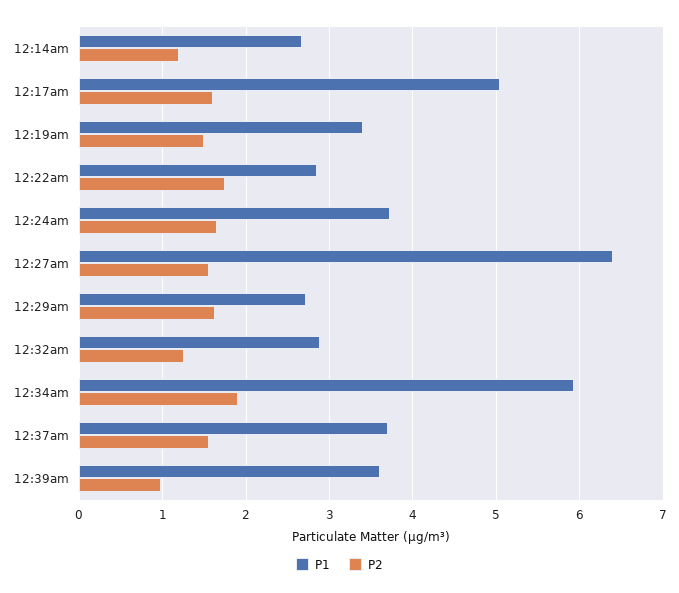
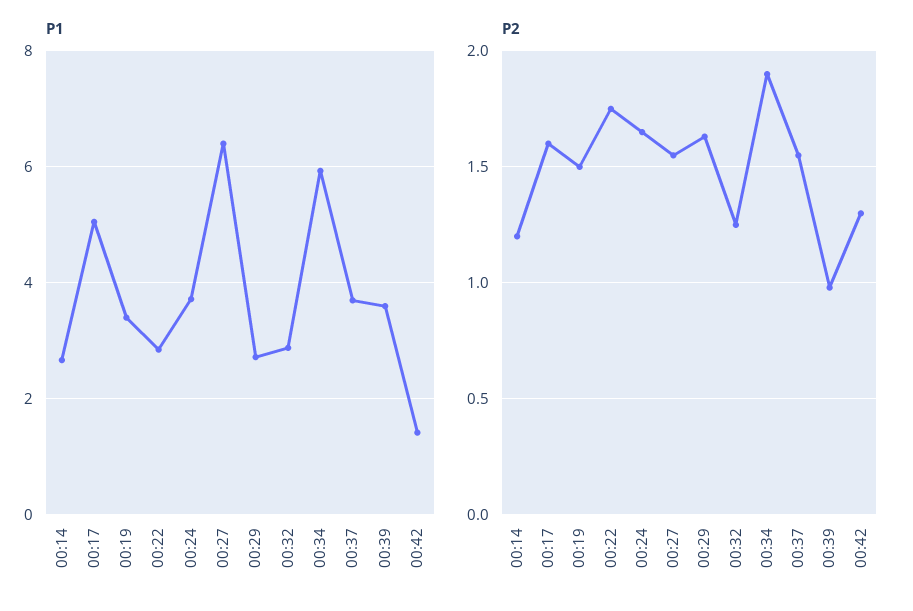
P1, 00:42: none -> 1.4
P2, 00:42: none -> 1.3

